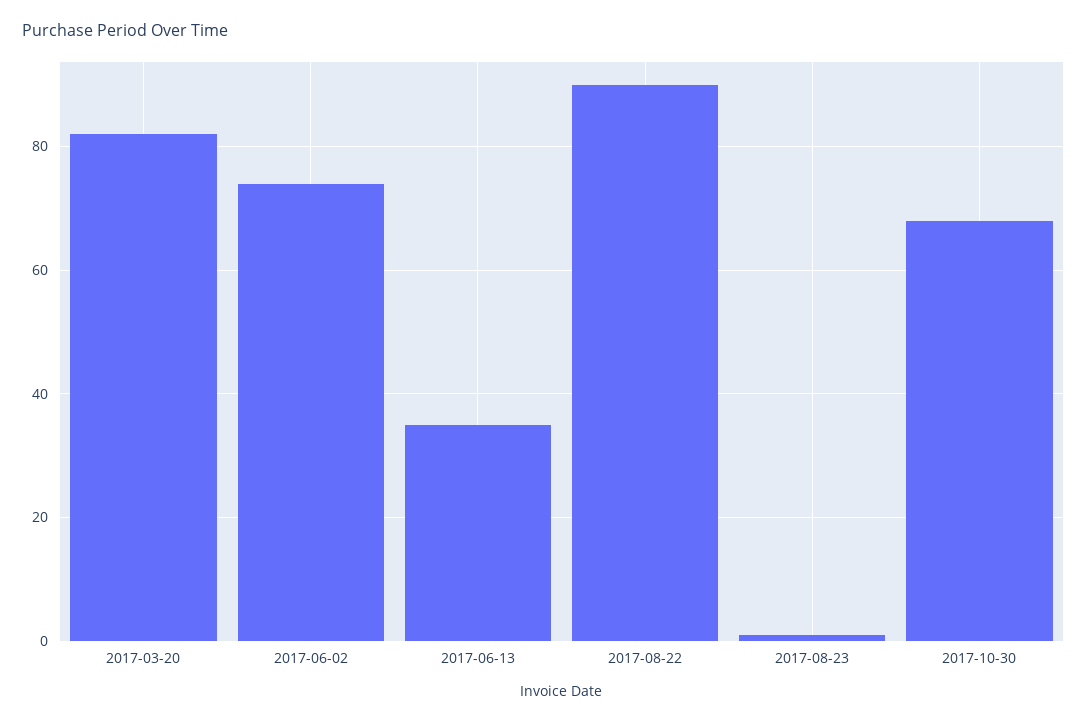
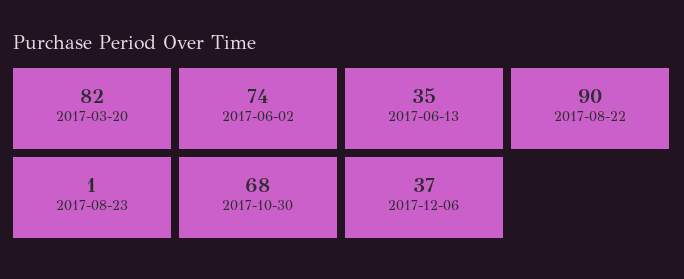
2017-12-06: none -> 37

